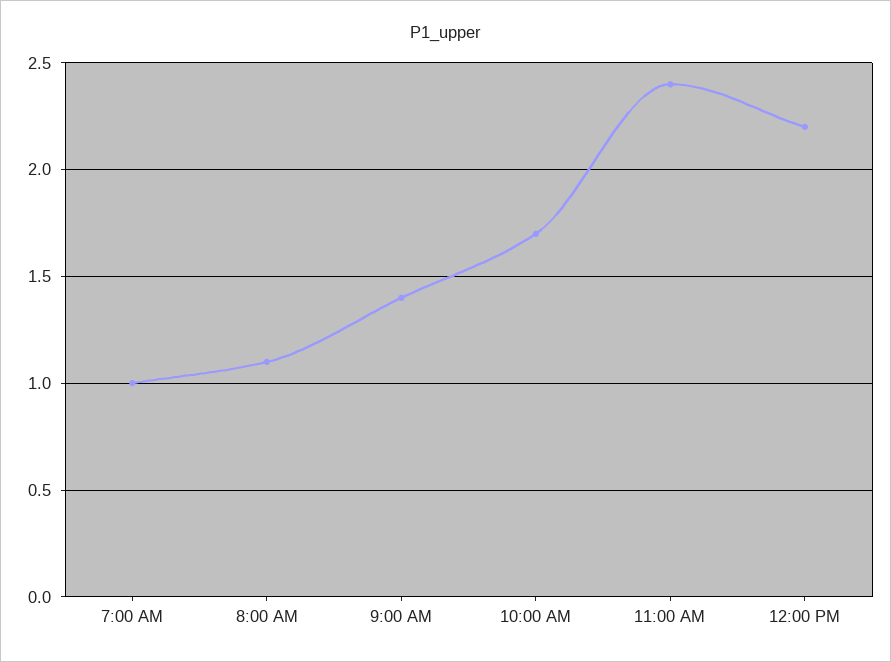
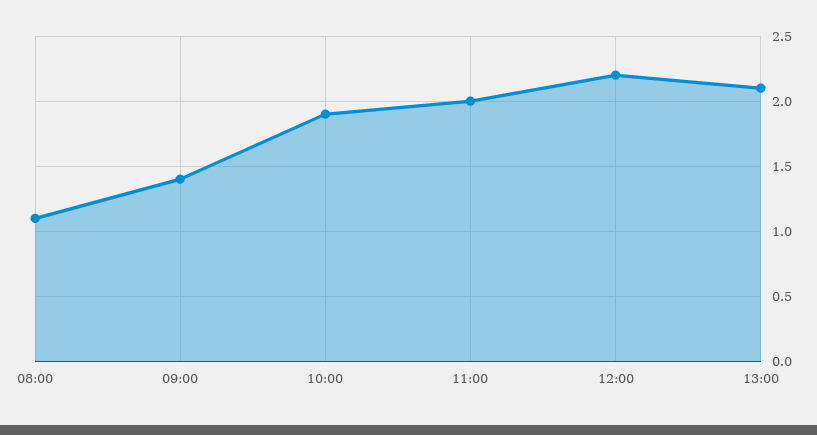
7:00 AM: 1 -> none
10:00 AM: 1.7 -> 1.9
11:00 AM: 2.4 -> 2
13:00: none -> 2.1

